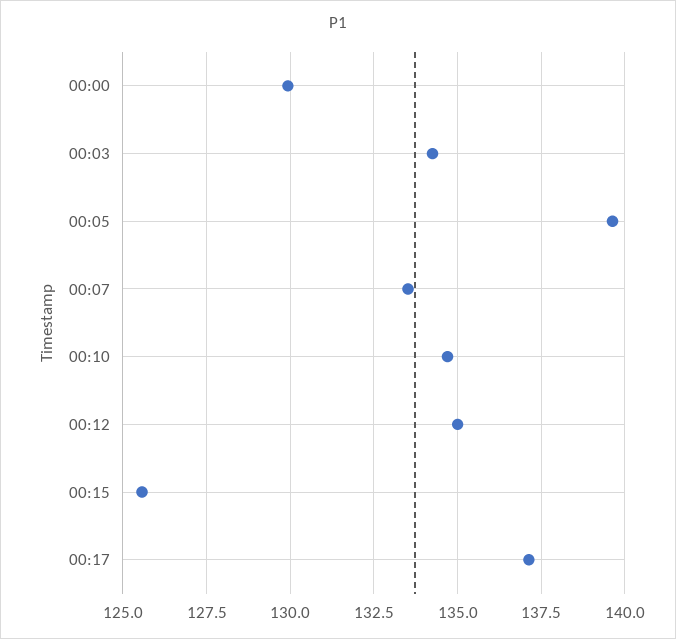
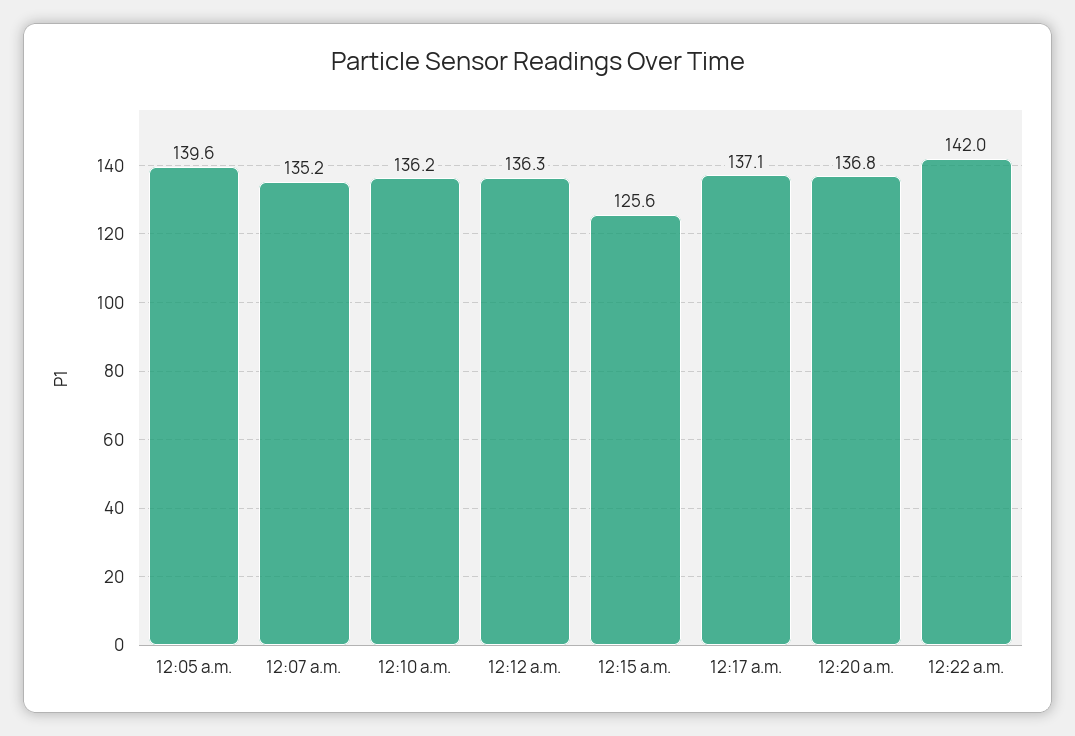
00:00: 130 -> none
00:03: 134.25 -> none
00:07: 133.5 -> 135.2
00:10: 134.75 -> 136.2
00:12: 135 -> 136.3
12:20 a.m.: none -> 136.8
12:22 a.m.: none -> 142

